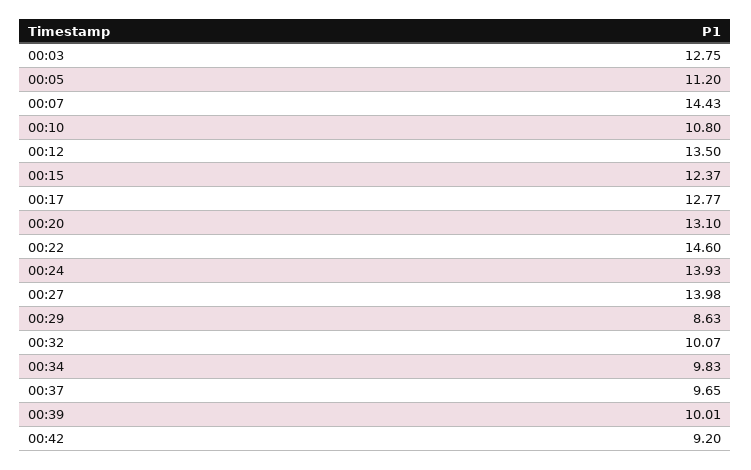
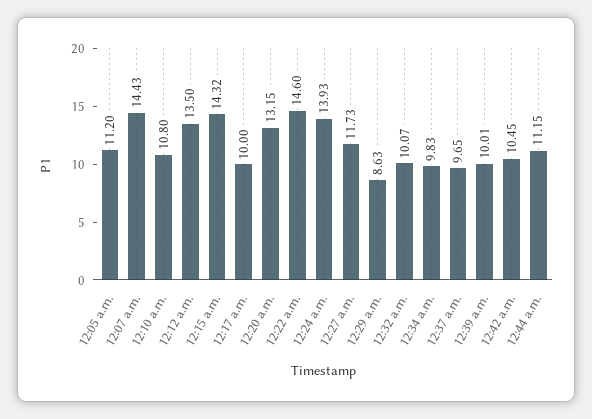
00:03: 12.75 -> none
00:15: 12.37 -> 14.32
00:17: 12.77 -> 10
00:20: 13.1 -> 13.15
00:27: 13.98 -> 11.73
00:42: 9.2 -> 10.45
12:44 a.m.: none -> 11.15

